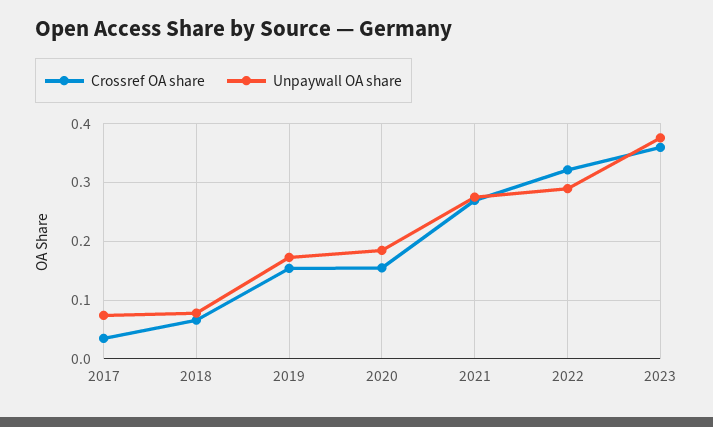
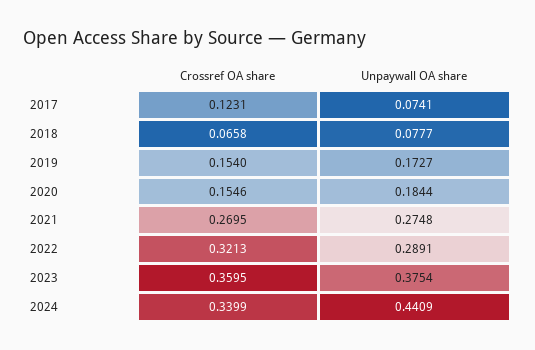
Crossref OA share, 2017: 0.04 -> 0.1231
Crossref OA share, 2024: none -> 0.3399
Unpaywall OA share, 2024: none -> 0.4409

